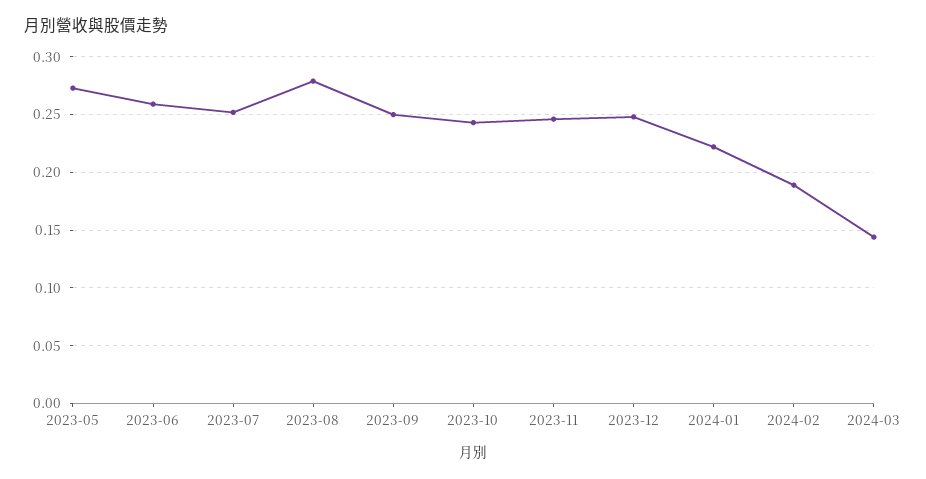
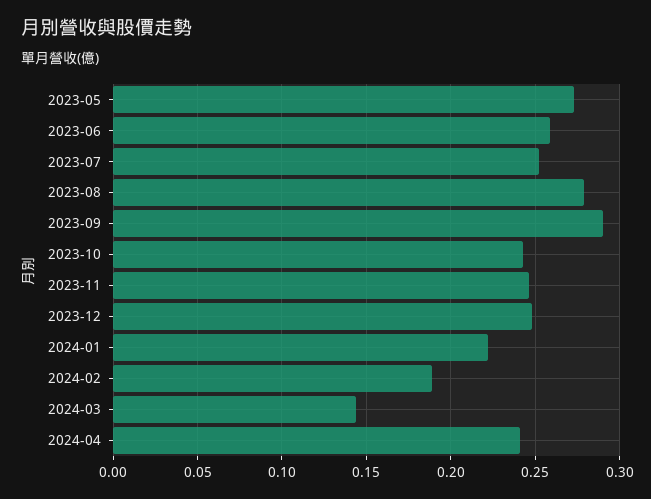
2023-09: 0.25 -> 0.29
2024-04: none -> 0.24

